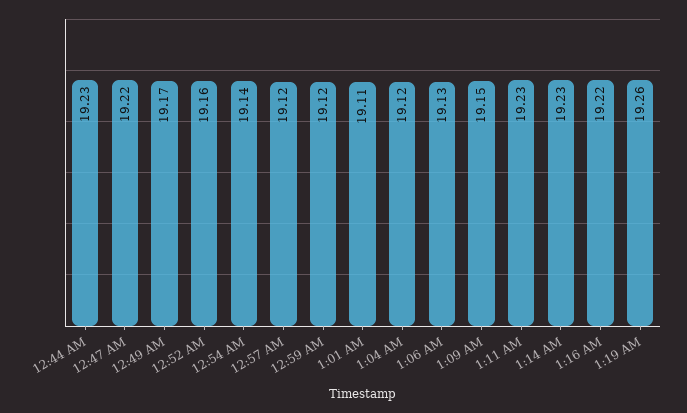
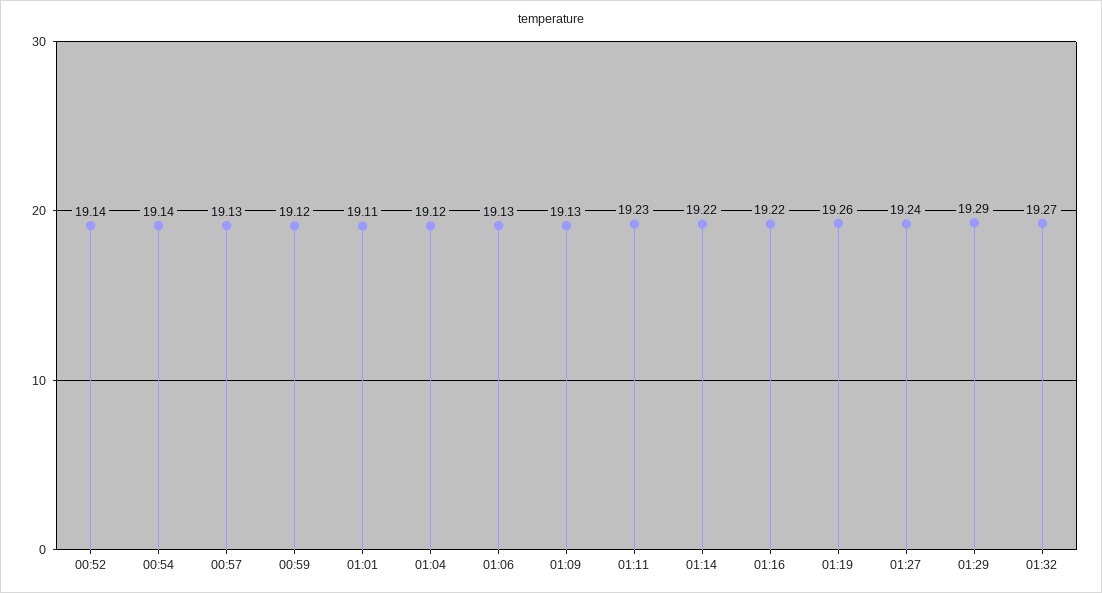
12:44 AM: 19.23 -> none
12:47 AM: 19.22 -> none
12:49 AM: 19.17 -> none
12:52 AM: 19.16 -> 19.14
12:57 AM: 19.12 -> 19.13
1:09 AM: 19.15 -> 19.13
1:14 AM: 19.23 -> 19.22
01:27: none -> 19.24
01:29: none -> 19.29
01:32: none -> 19.27

